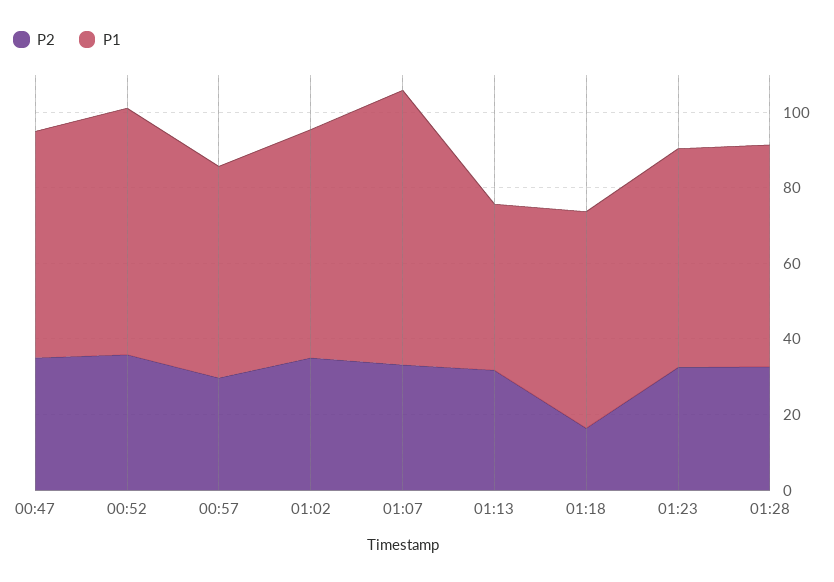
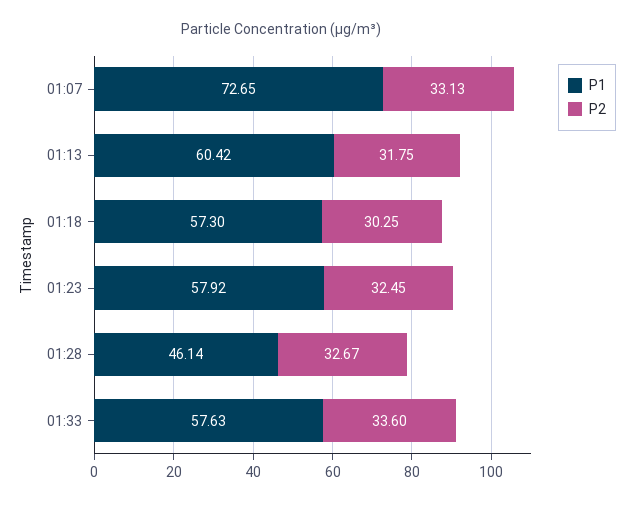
P2, 00:47: 35 -> none
P1, 00:47: 60 -> none
P2, 00:52: 35 -> none
P1, 00:52: 65 -> none
P2, 00:57: 30 -> none
P1, 00:57: 55 -> none
P2, 01:02: 35 -> none
P1, 01:02: 60 -> none
P1, 01:13: 45 -> 60.42
P2, 01:18: 15 -> 30.25
P1, 01:28: 60 -> 46.14
P1, 01:33: none -> 57.63
P2, 01:33: none -> 33.6

